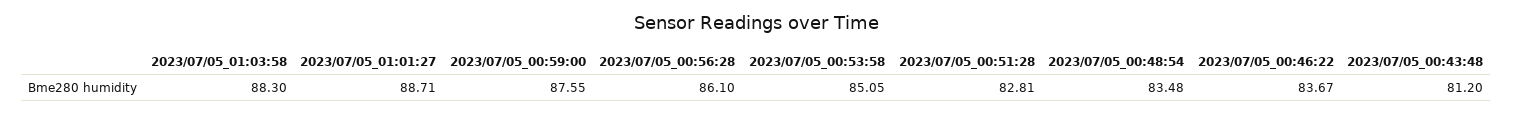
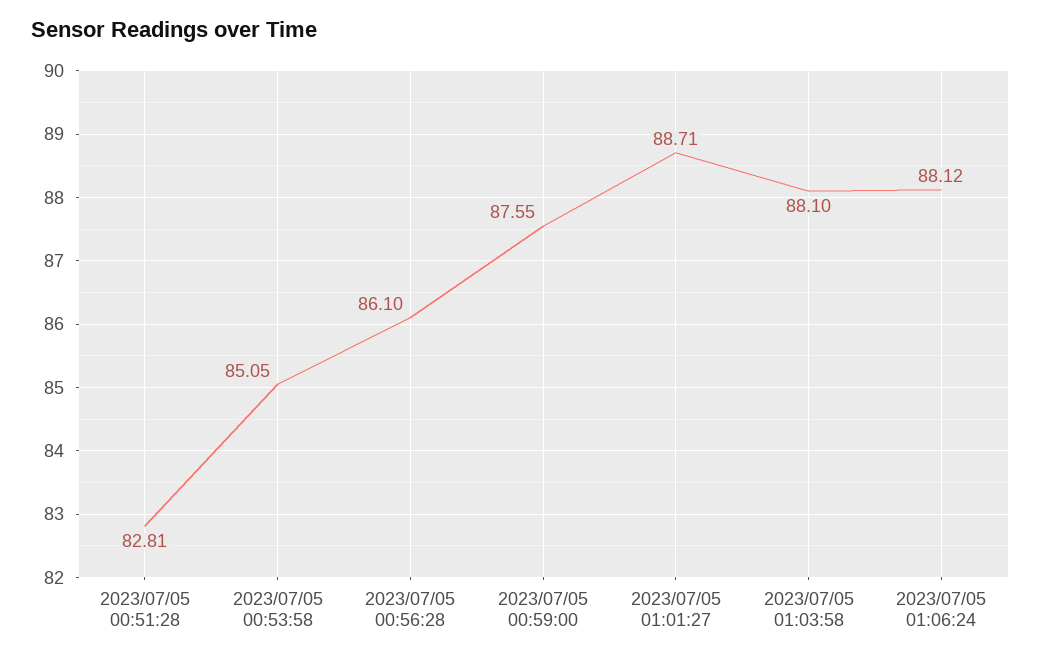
2023/07/05_01:03:58: 88.3 -> 88.1
2023/07/05_00:48:54: 83.48 -> none
2023/07/05_00:46:22: 83.67 -> none
2023/07/05_00:43:48: 81.2 -> none
2023/07/05 01:06:24: none -> 88.12

